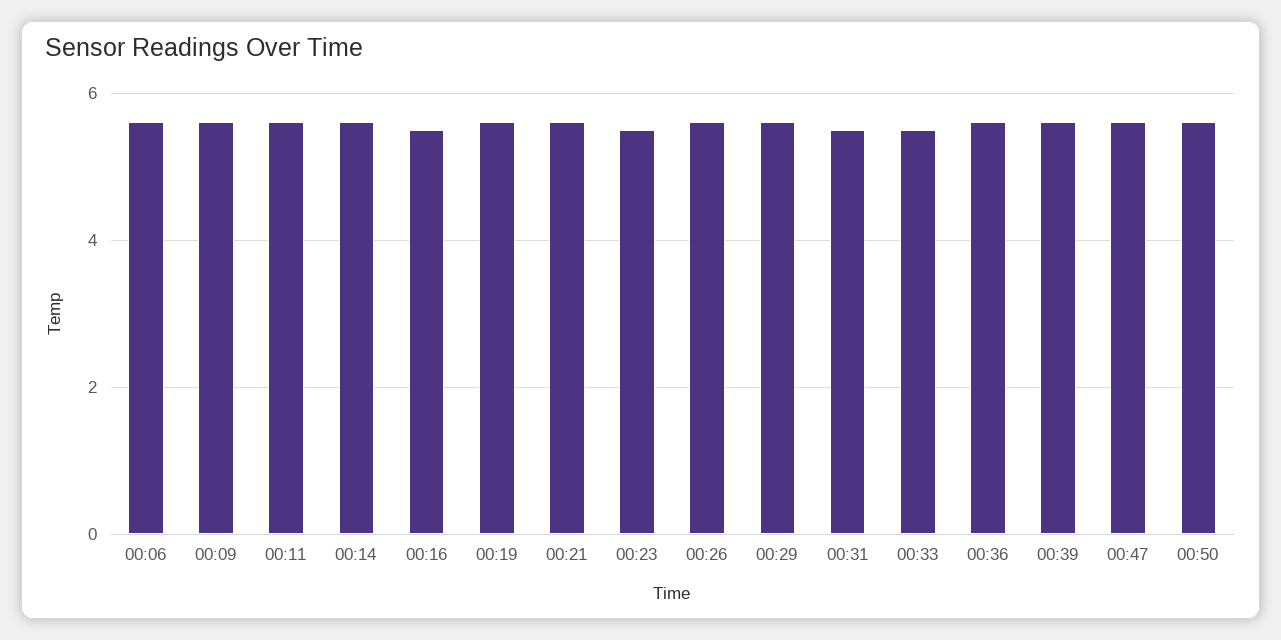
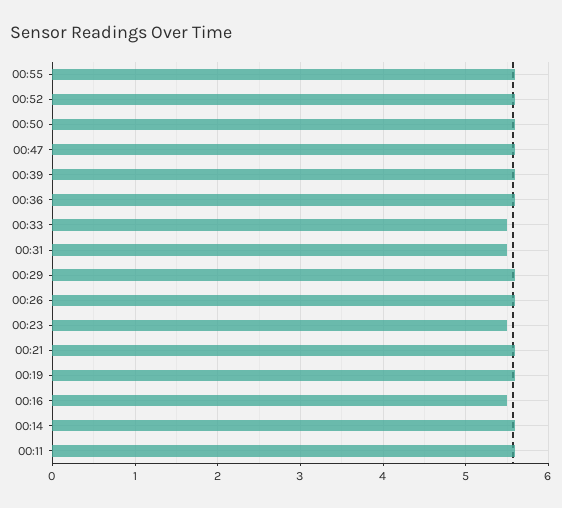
00:06: 5.5 -> none
00:09: 5.5 -> none
00:55: none -> 5.6
00:52: none -> 5.6

